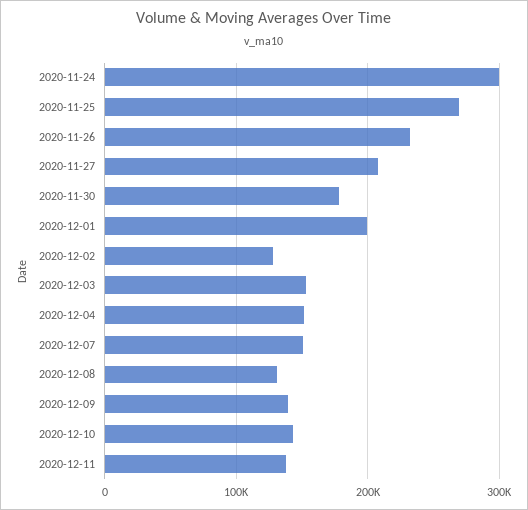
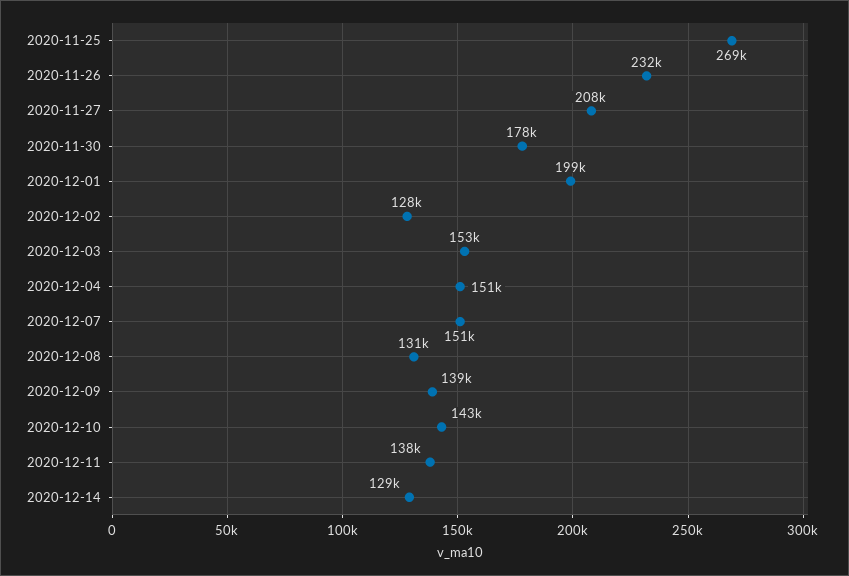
2020-11-24: 300000 -> none
2020-12-14: none -> 129000

